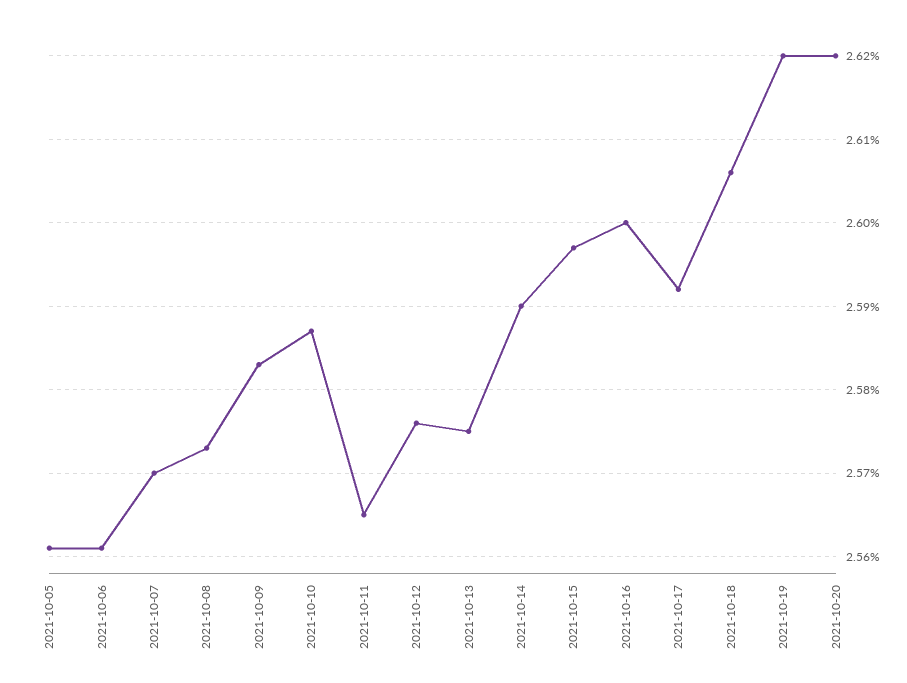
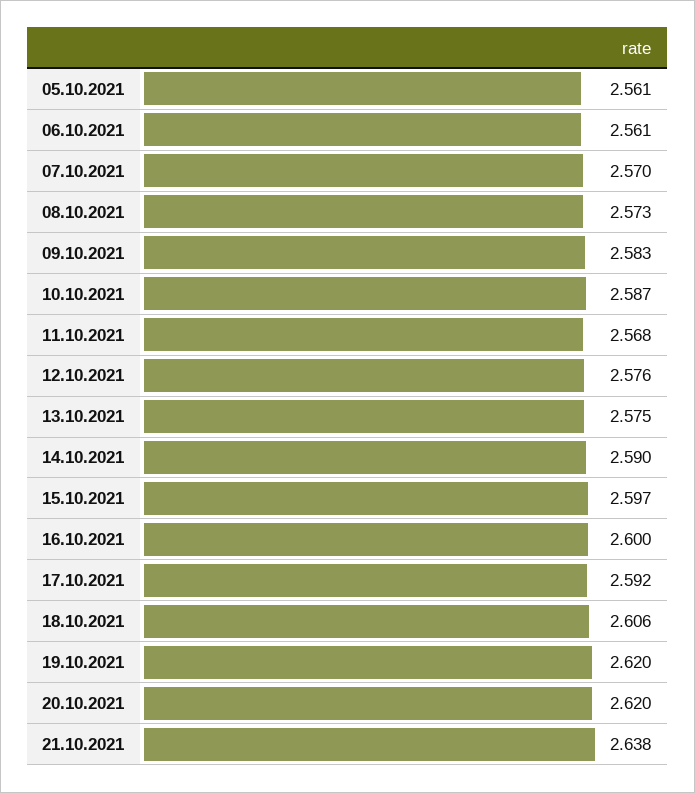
2021-10-11: 2.565 -> 2.568
21.10.2021: none -> 2.638

